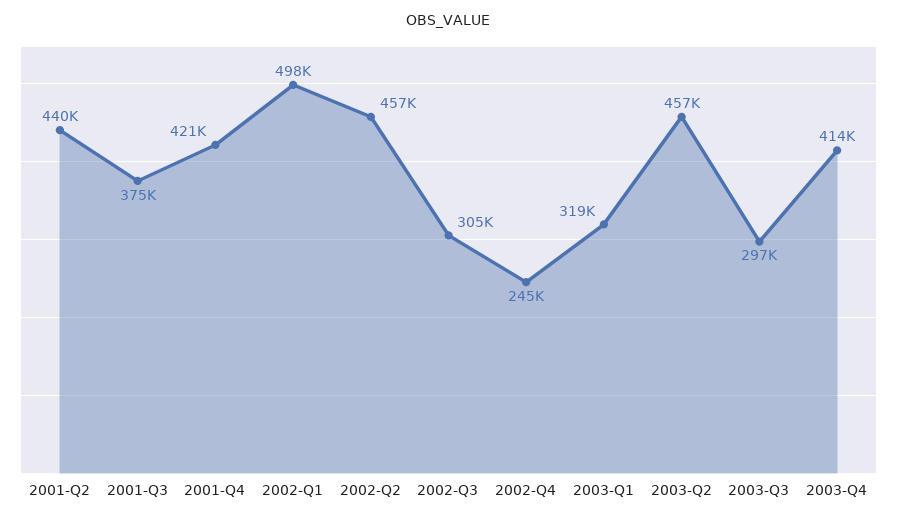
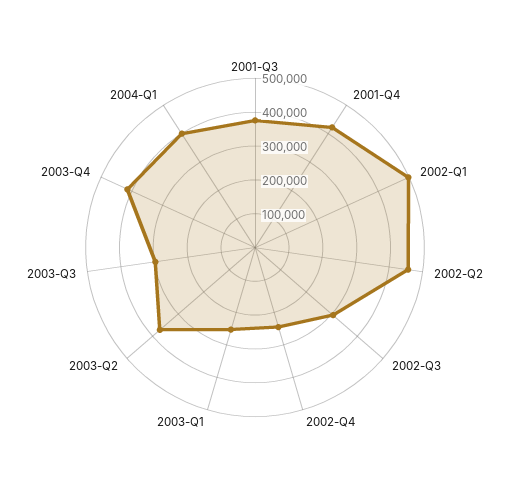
2001-Q2: 440000 -> none
2003-Q1: 319000 -> 250000
2003-Q2: 457000 -> 375000
2004-Q1: none -> 400000

